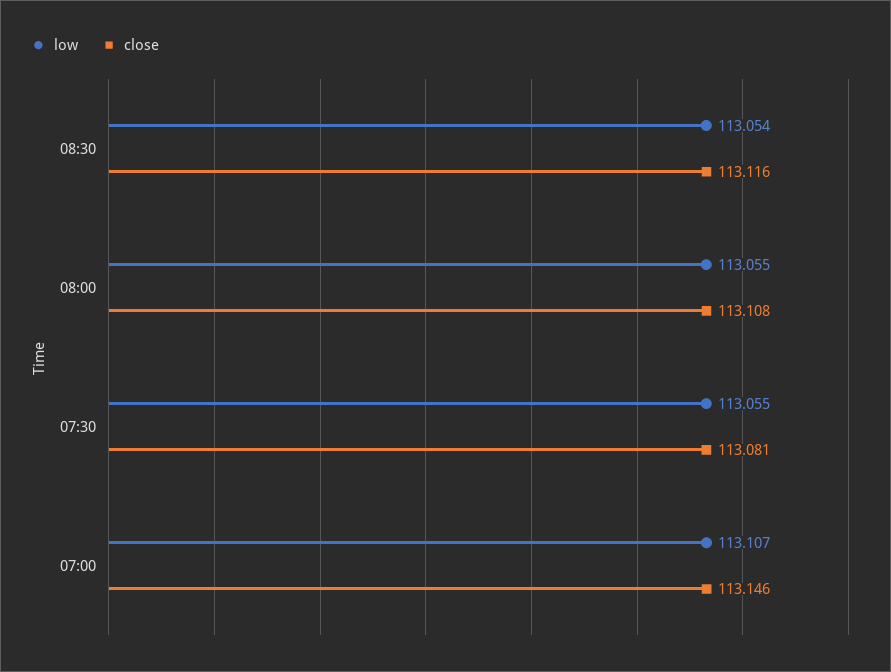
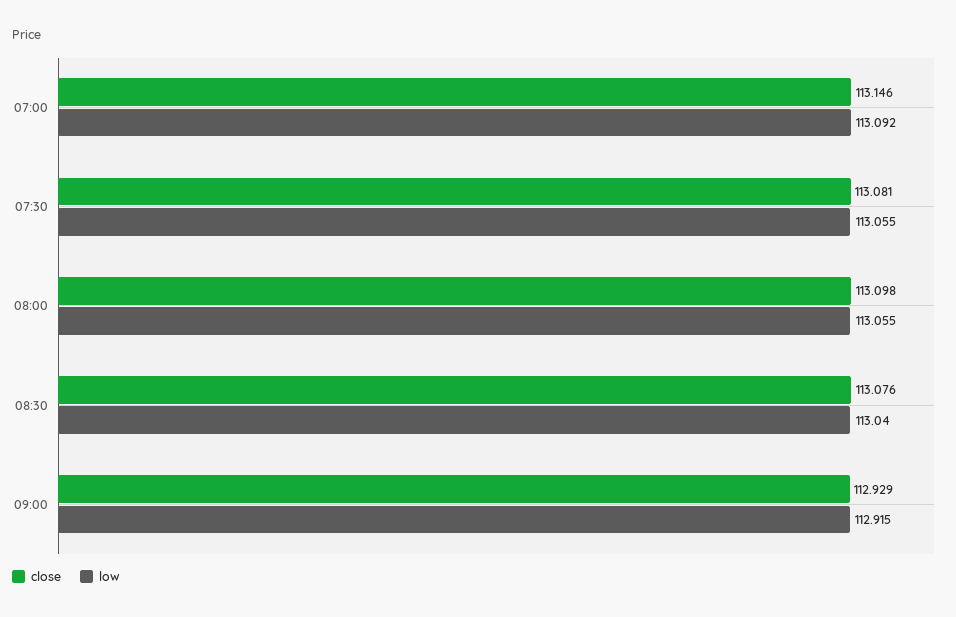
low, 08:30: 113.054 -> 113.04
close, 08:30: 113.116 -> 113.076
close, 08:00: 113.108 -> 113.098
low, 07:00: 113.107 -> 113.092
close, 09:00: none -> 112.929
low, 09:00: none -> 112.915

